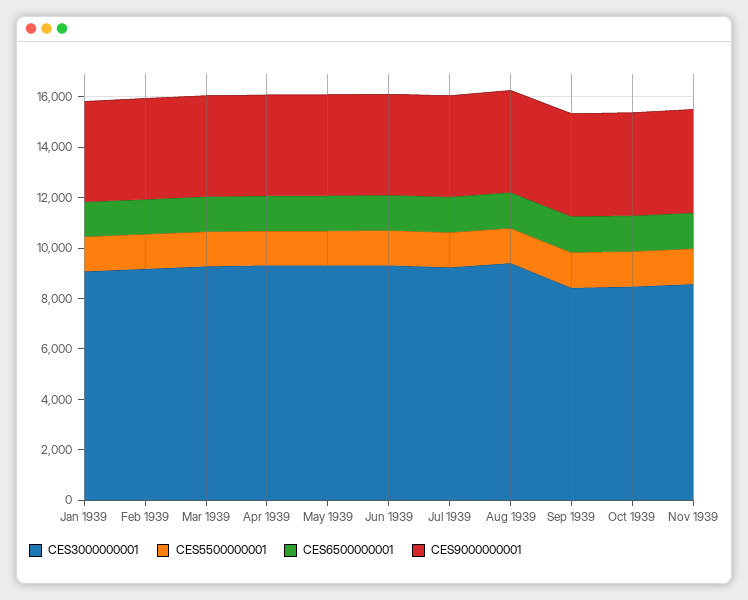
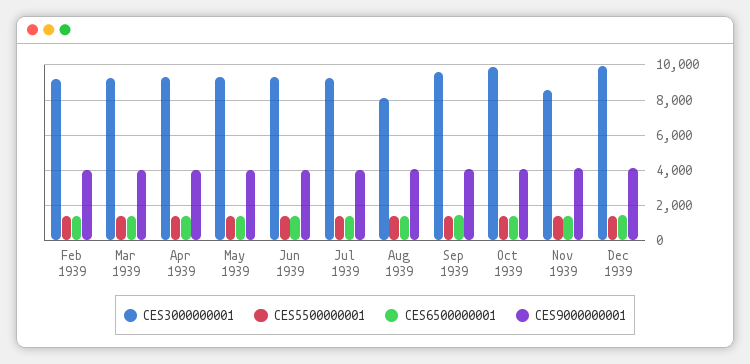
CES3000000001, Jan 1939: 9000 -> none
CES5500000001, Jan 1939: 1500 -> none
CES6500000001, Jan 1939: 1500 -> none
CES9000000001, Jan 1939: 4000 -> none
CES3000000001, Aug 1939: 9500 -> 8000
CES3000000001, Sep 1939: 8500 -> 9500
CES3000000001, Oct 1939: 8500 -> 10000
CES3000000001, Dec 1939: none -> 10000
CES5500000001, Dec 1939: none -> 1500
CES6500000001, Dec 1939: none -> 1500
CES9000000001, Dec 1939: none -> 4000

